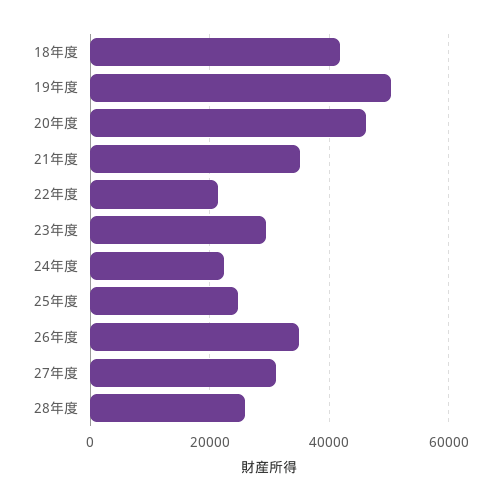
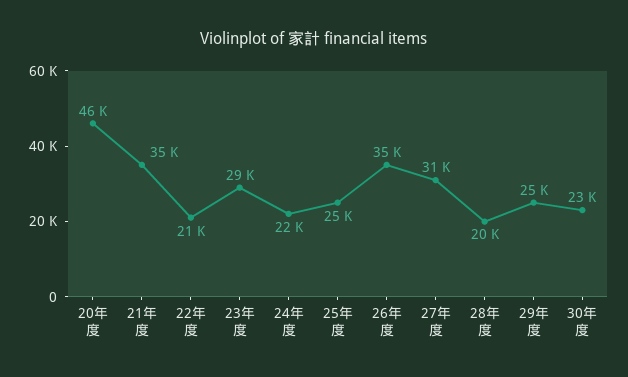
18年度: 42000 -> none
19年度: 50000 -> none
28年度: 26000 -> 20000
29年度: none -> 25000
30年度: none -> 23000

